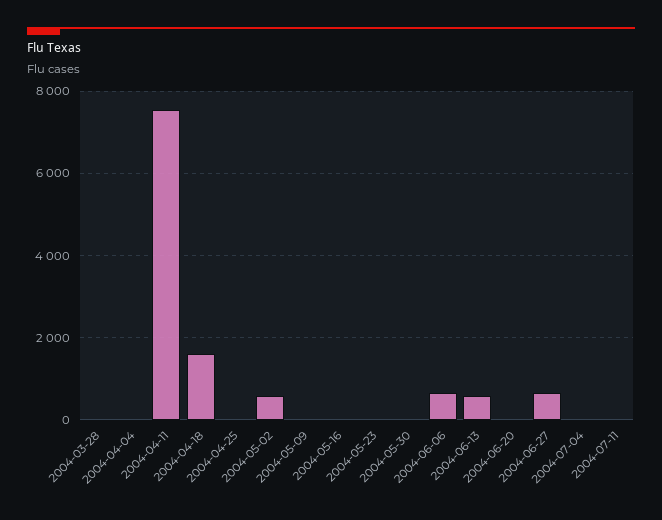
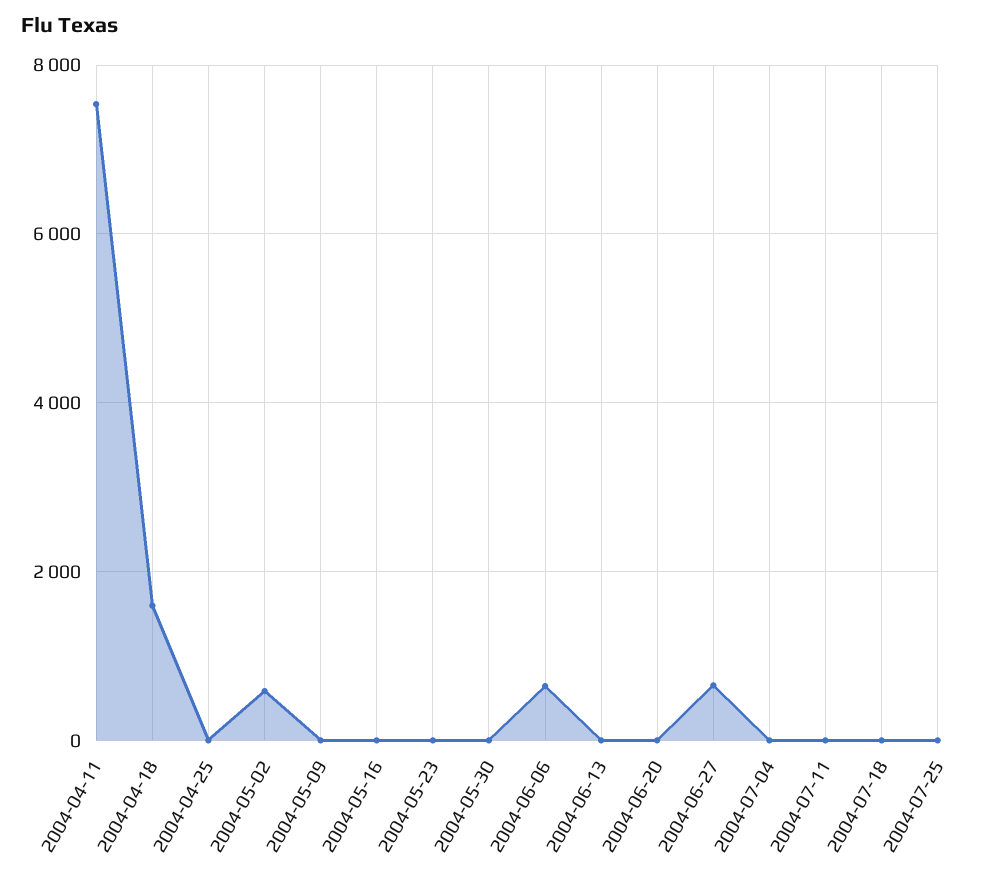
2004-03-28: 0 -> none
2004-04-04: 0 -> none
2004-06-13: 600 -> 0
2004-07-18: none -> 0
2004-07-25: none -> 0

